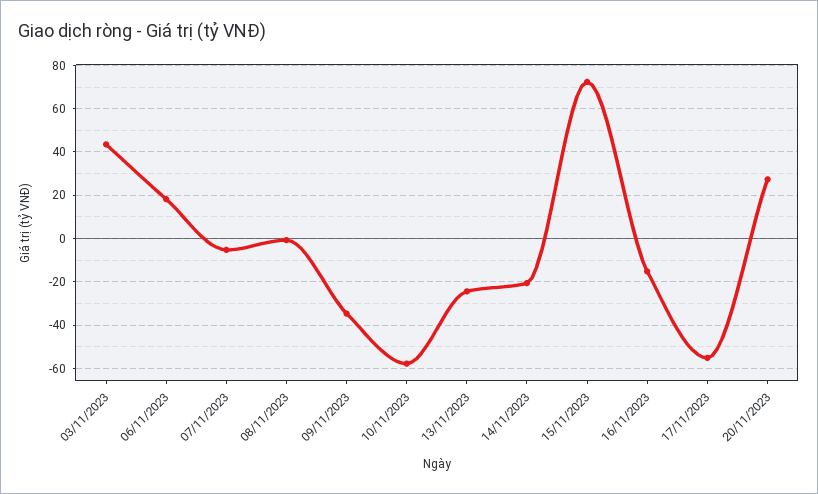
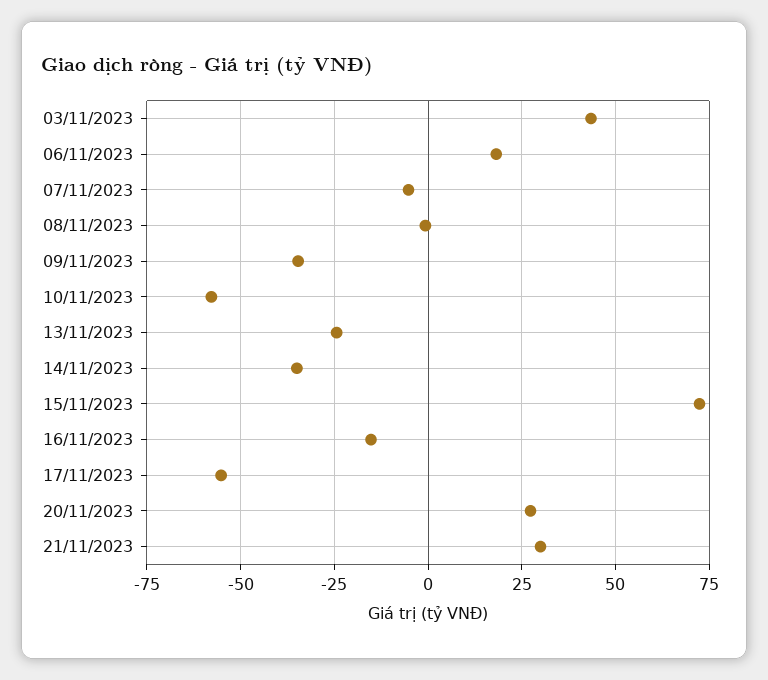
14/11/2023: -20 -> -35
21/11/2023: none -> 30

